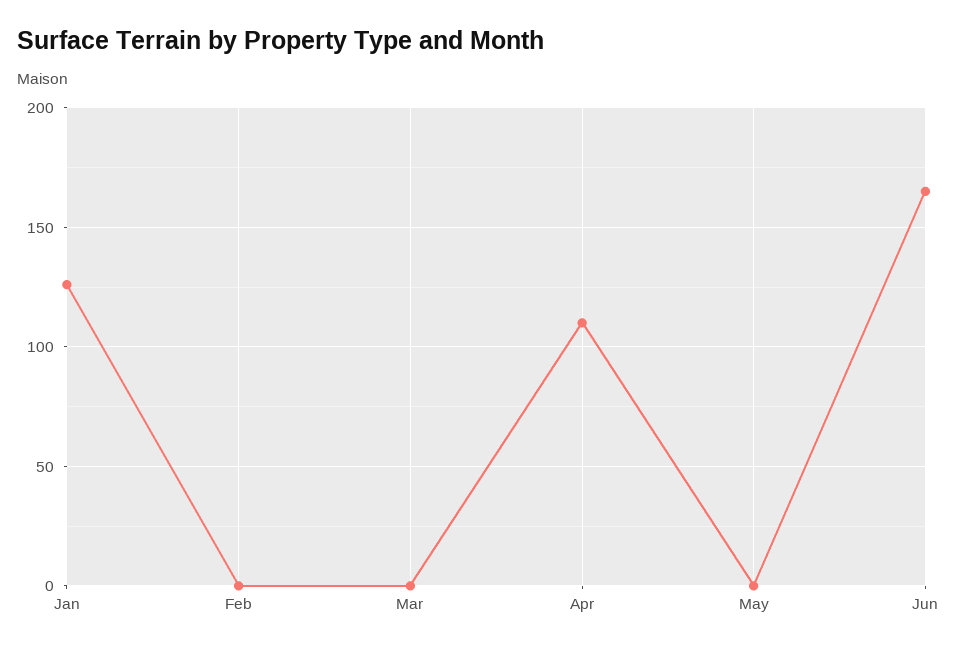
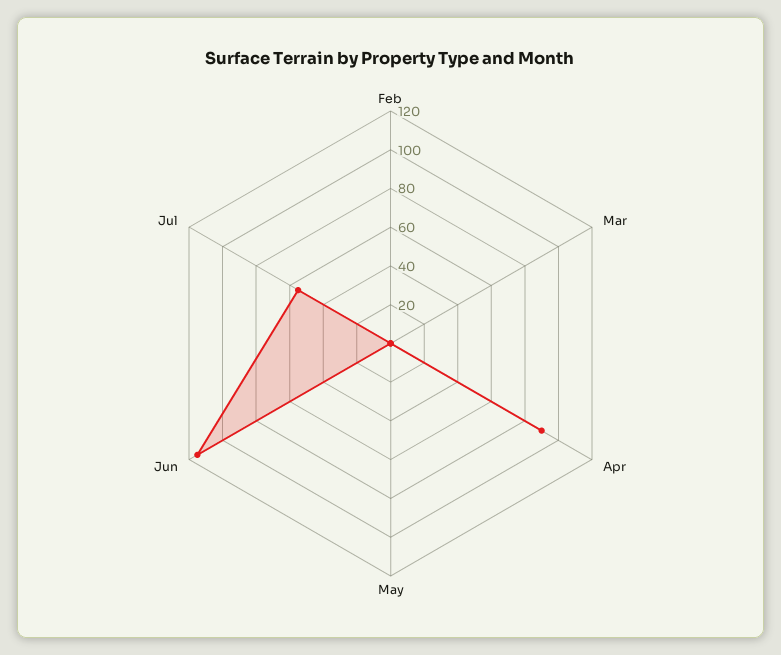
Jan: 125 -> none
Apr: 110 -> 90
Jun: 165 -> 115
Jul: none -> 55

